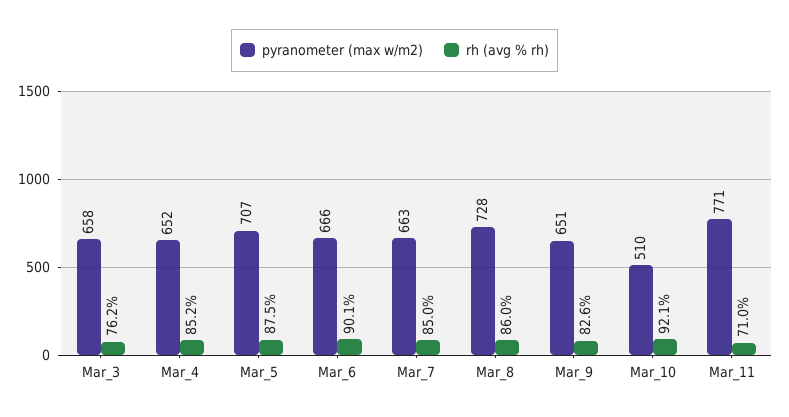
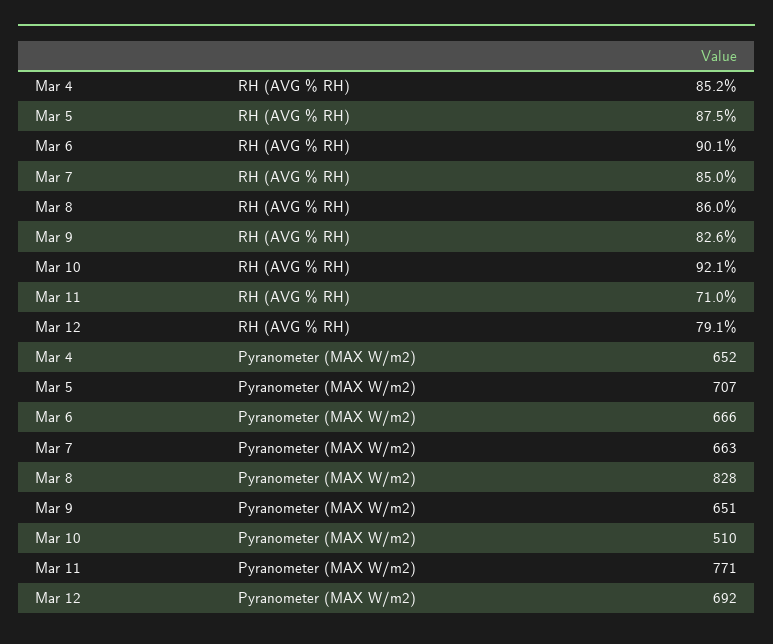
pyranometer (max w/m2), Mar_3: 658 -> none
rh (avg % rh), Mar_3: 76.2 -> none
pyranometer (max w/m2), Mar_8: 728 -> 828
rh (avg % rh), Mar 12: none -> 79.1
pyranometer (max w/m2), Mar 12: none -> 692

